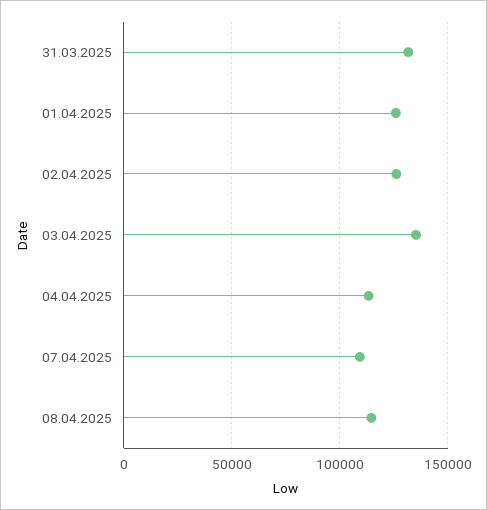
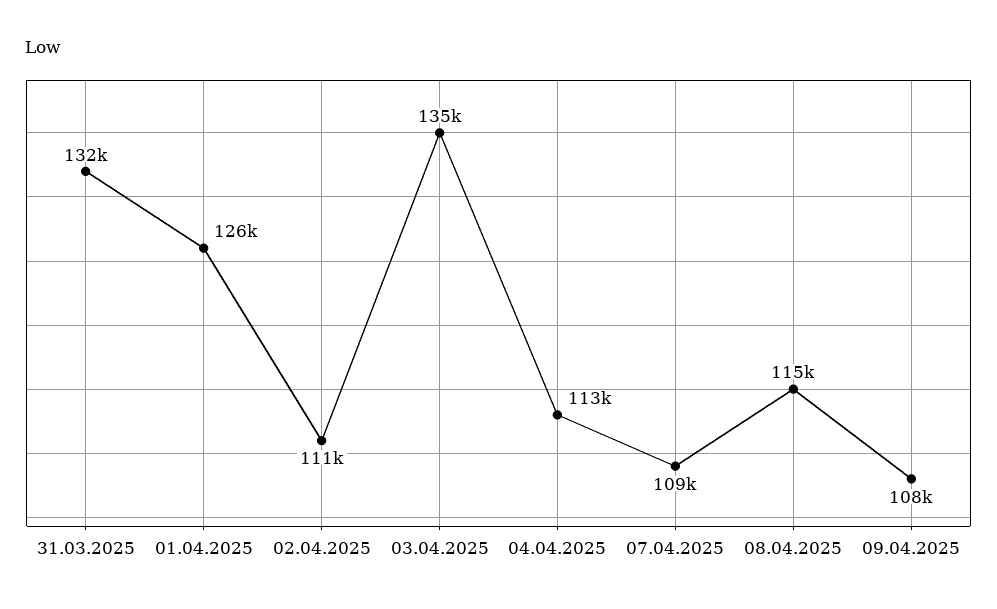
02.04.2025: 125000 -> 111000
09.04.2025: none -> 108000

